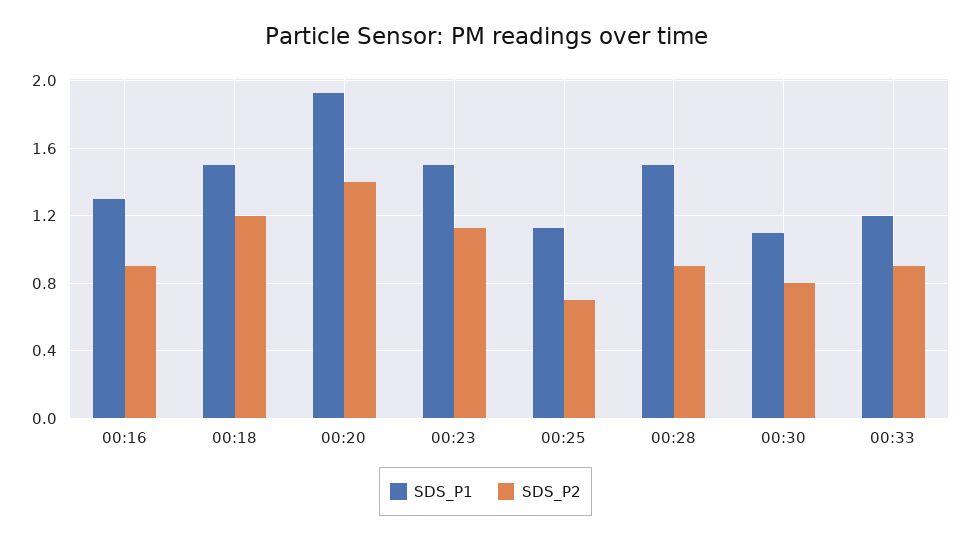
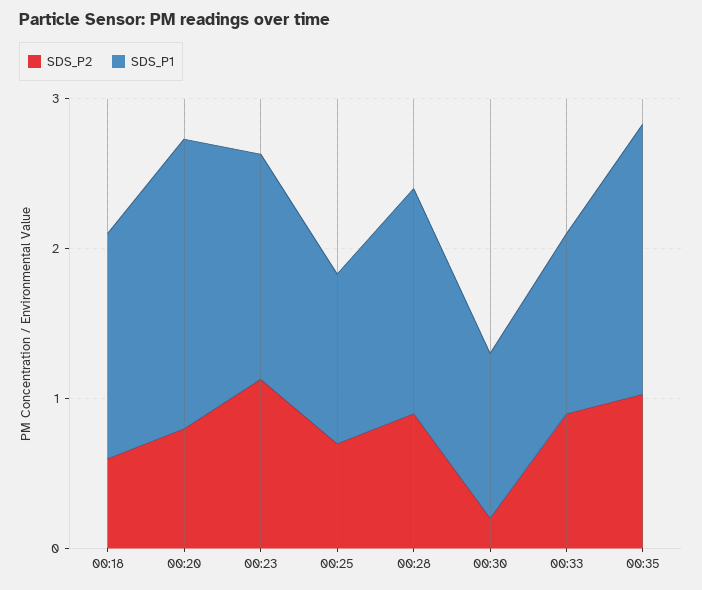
SDS_P1, 00:16: 1.3 -> none
SDS_P2, 00:16: 0.9 -> none
SDS_P2, 00:18: 1.2 -> 0.6
SDS_P2, 00:20: 1.4 -> 0.8
SDS_P2, 00:30: 0.8 -> 0.2
SDS_P2, 00:35: none -> 1
SDS_P1, 00:35: none -> 1.8

